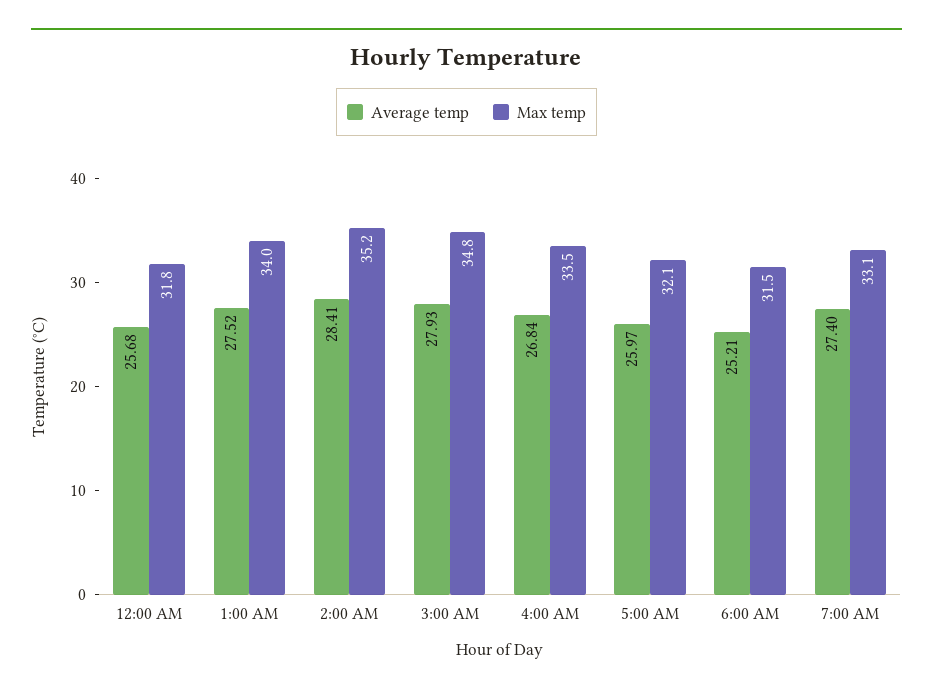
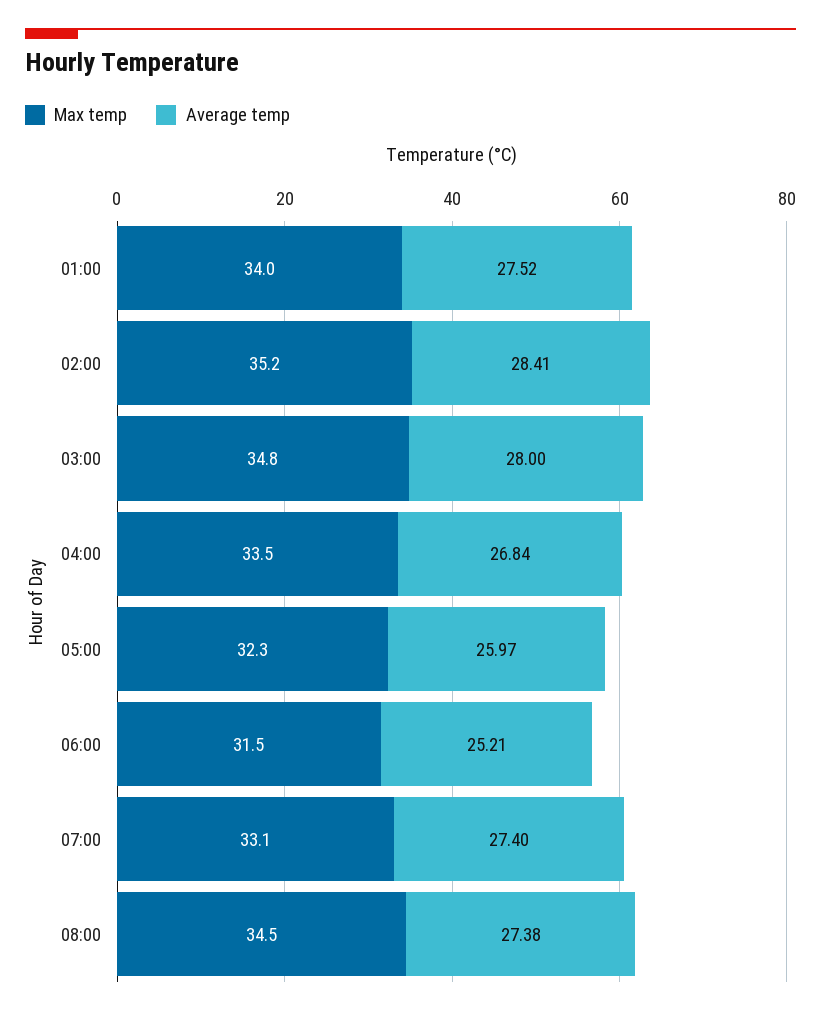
Average temp, 12:00 AM: 25.68 -> none
Max temp, 12:00 AM: 31.8 -> none
Average temp, 3:00 AM: 27.93 -> 28
Max temp, 5:00 AM: 32.1 -> 32.3
Max temp, 08:00: none -> 34.5
Average temp, 08:00: none -> 27.38

